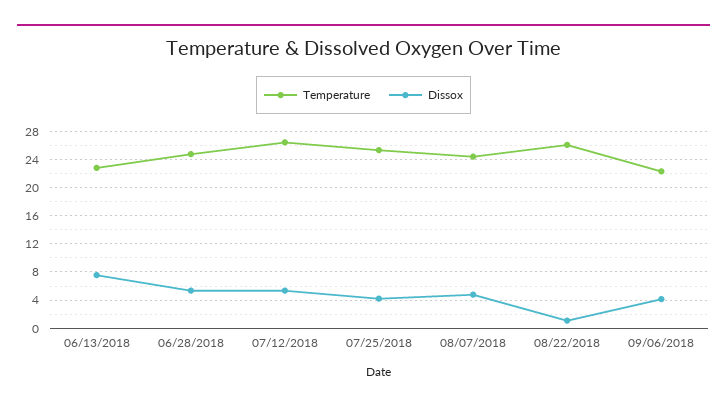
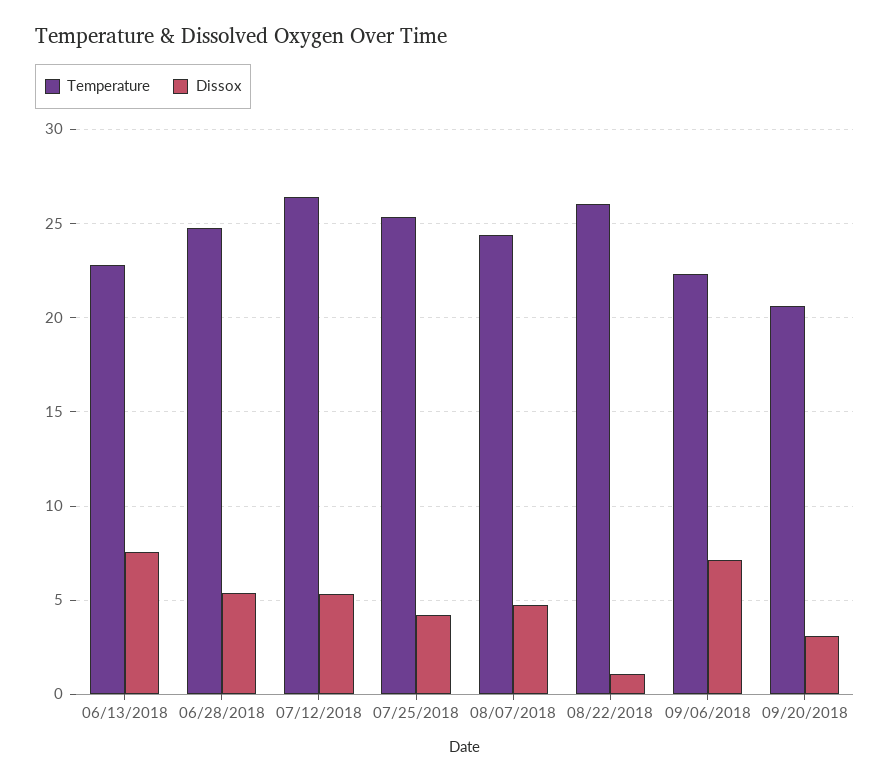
Dissox, 09/06/2018: 4 -> 7
Temperature, 09/20/2018: none -> 20.5
Dissox, 09/20/2018: none -> 3

